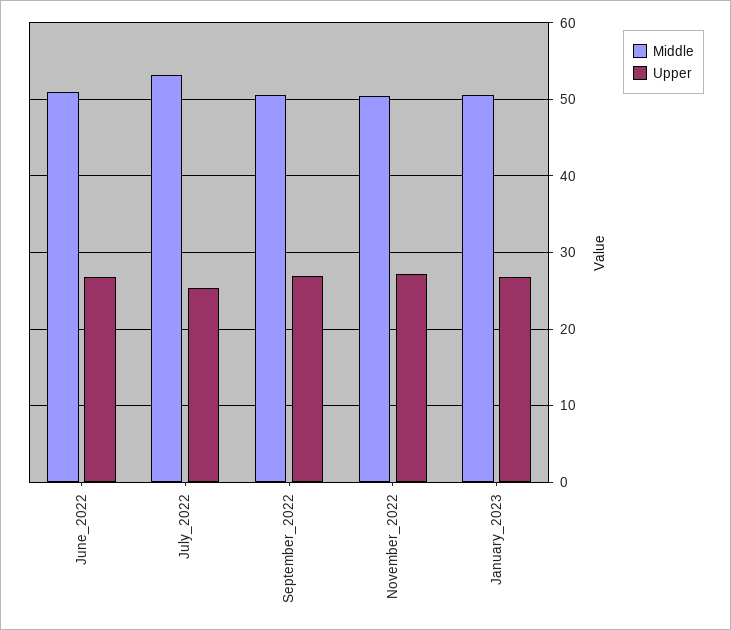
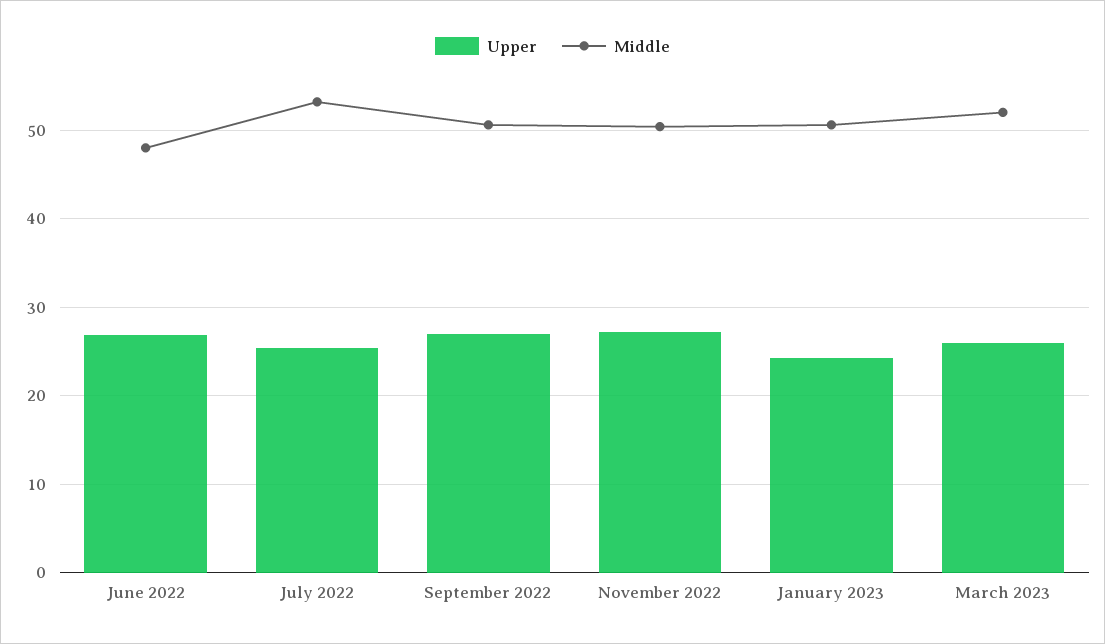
Middle, June_2022: 51 -> 48
Upper, January_2023: 27 -> 24
Upper, March 2023: none -> 26
Middle, March 2023: none -> 52

